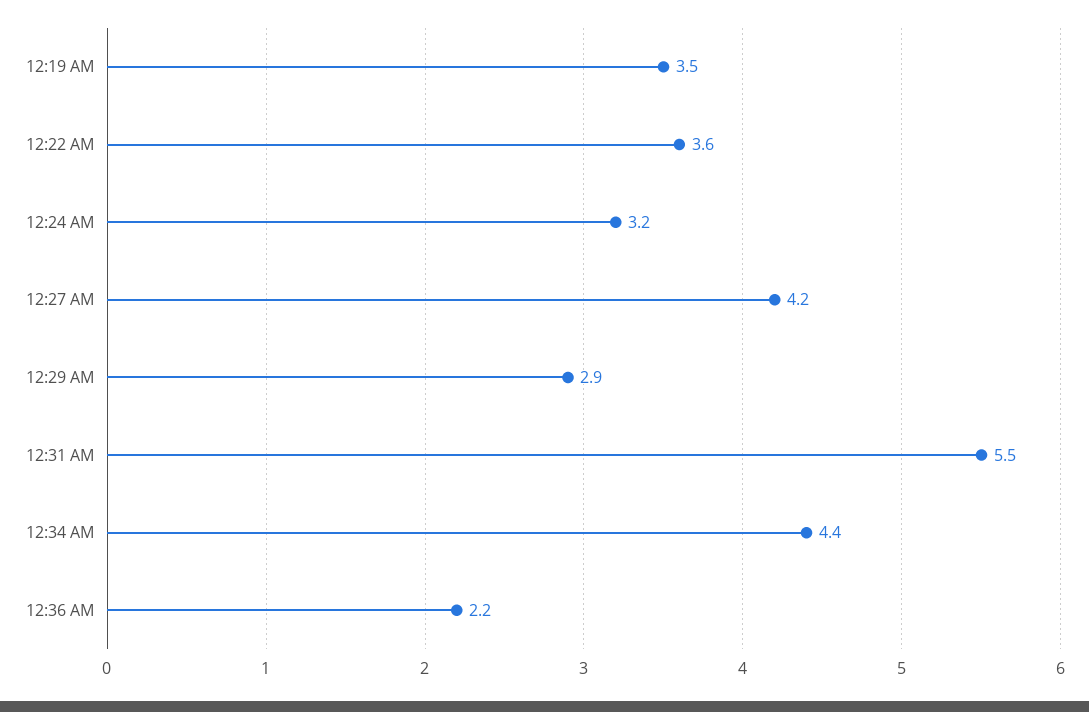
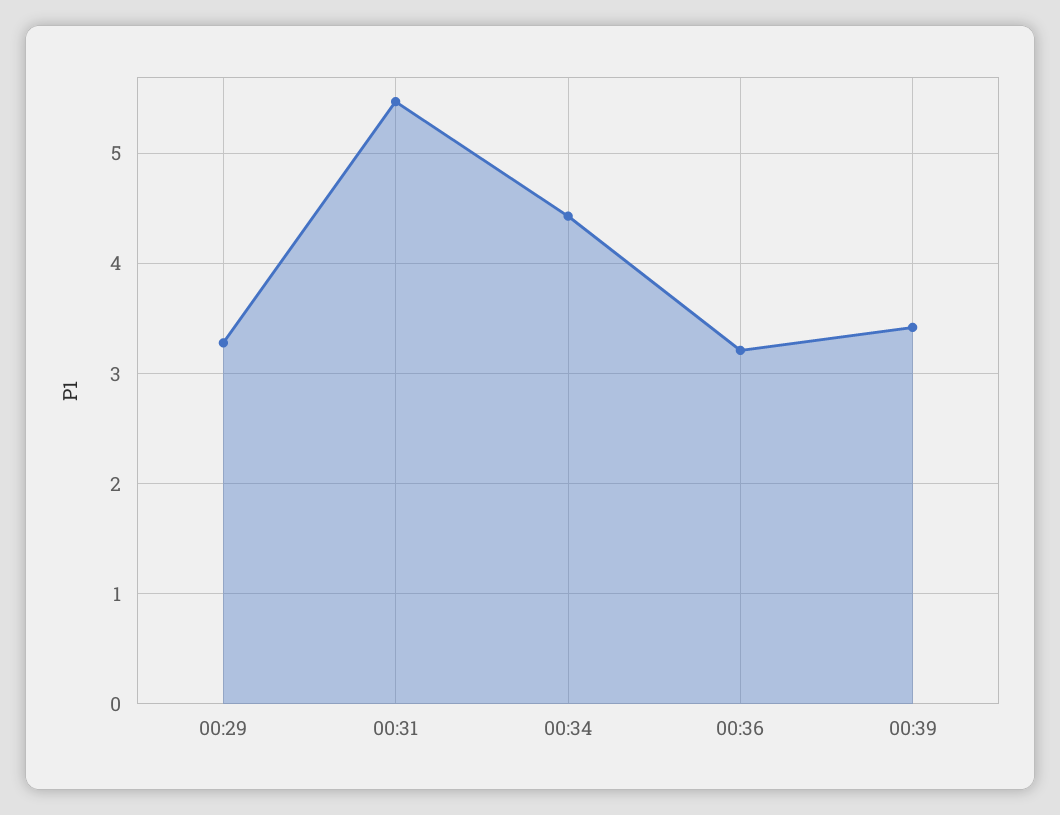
12:19 AM: 3.5 -> none
12:22 AM: 3.6 -> none
12:24 AM: 3.2 -> none
12:27 AM: 4.2 -> none
12:29 AM: 2.9 -> 3.3
12:36 AM: 2.2 -> 3.2
00:39: none -> 3.4

